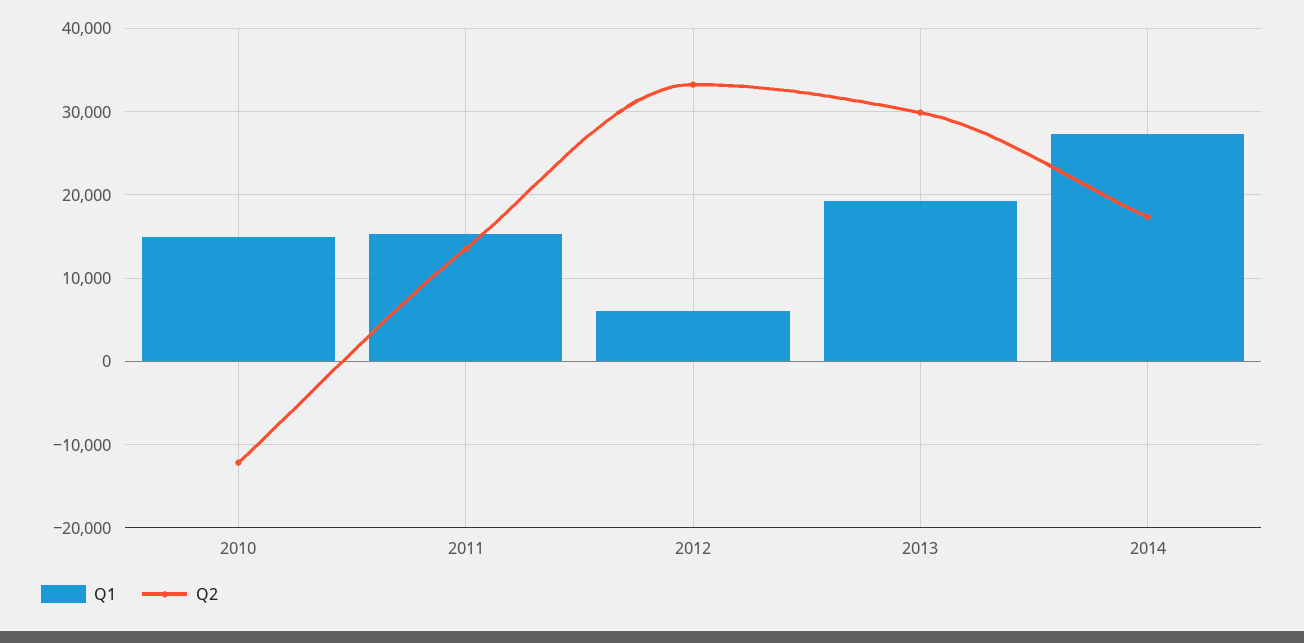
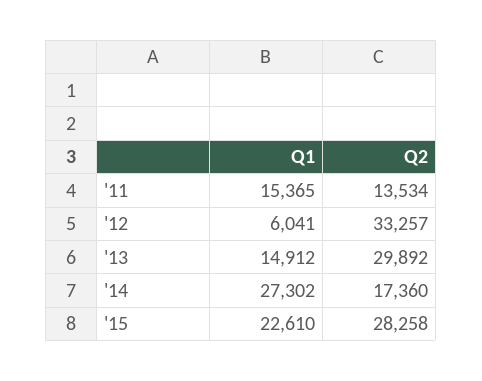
Q1, 2010: 15000 -> none
Q2, 2010: -12000 -> none
Q1, 2013: 19000 -> 14912
Q1, '15: none -> 22610
Q2, '15: none -> 28258

